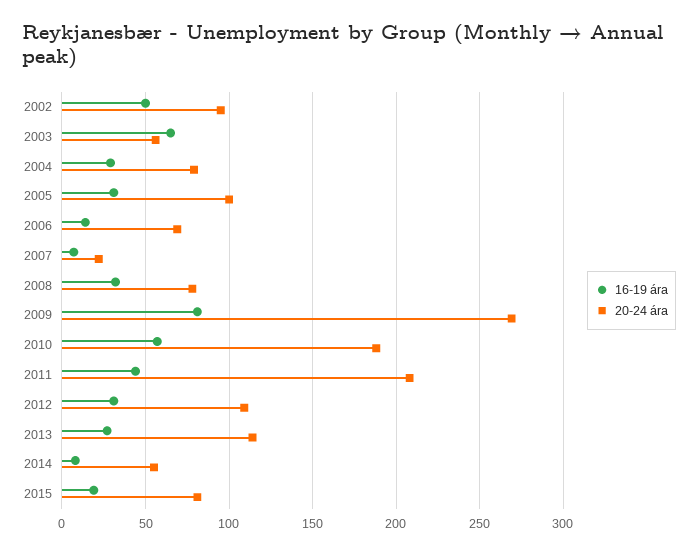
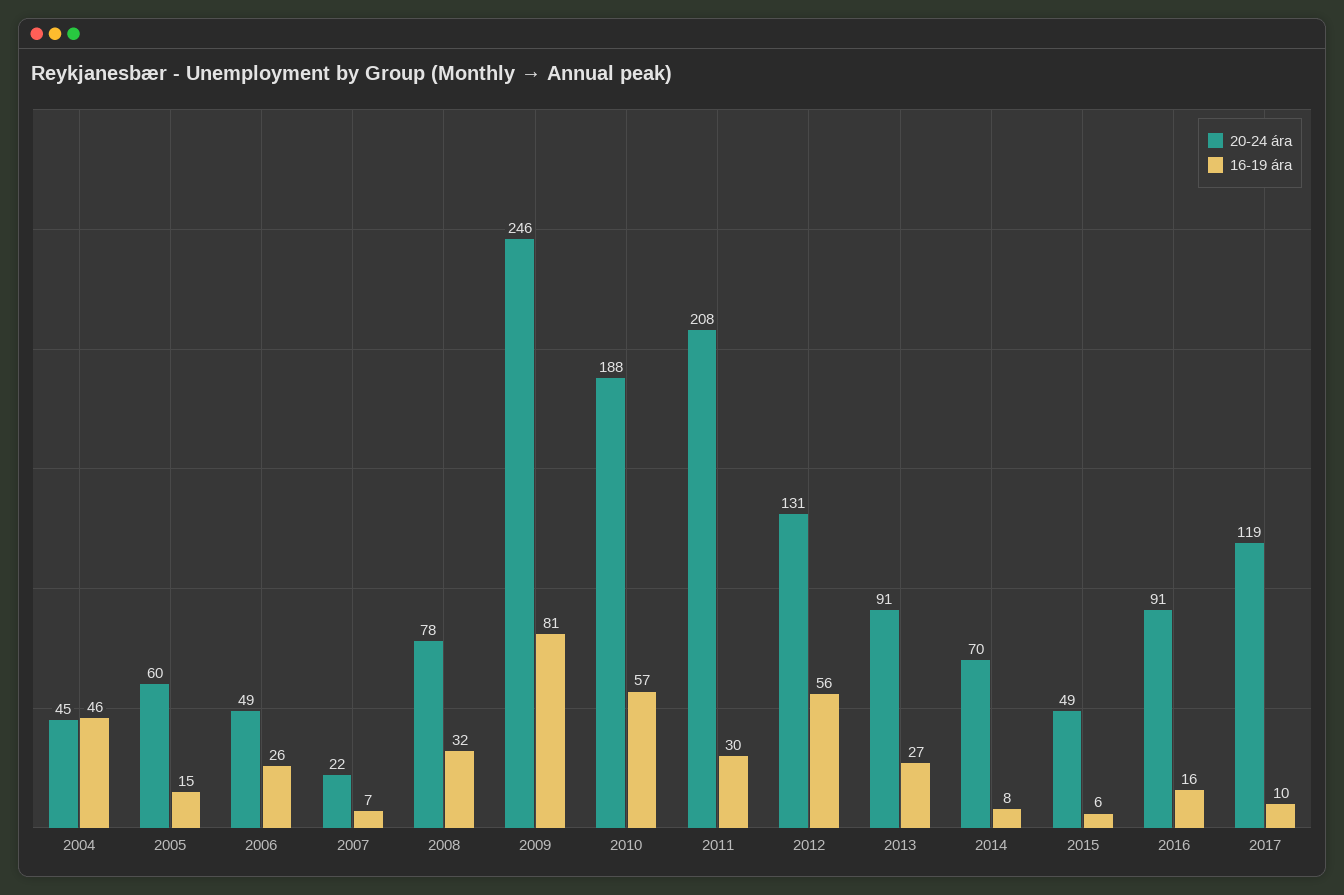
16-19 ára, 2002: 50 -> none
20-24 ára, 2002: 95 -> none
16-19 ára, 2003: 65 -> none
20-24 ára, 2003: 55 -> none
16-19 ára, 2004: 30 -> 46
20-24 ára, 2004: 80 -> 45
16-19 ára, 2005: 30 -> 15
20-24 ára, 2005: 100 -> 60
16-19 ára, 2006: 15 -> 26
20-24 ára, 2006: 70 -> 49
20-24 ára, 2009: 270 -> 246
16-19 ára, 2011: 45 -> 30
16-19 ára, 2012: 30 -> 56
20-24 ára, 2012: 110 -> 131
20-24 ára, 2013: 115 -> 91
20-24 ára, 2014: 55 -> 70
16-19 ára, 2015: 20 -> 6
20-24 ára, 2015: 80 -> 49
20-24 ára, 2016: none -> 91
16-19 ára, 2016: none -> 16
20-24 ára, 2017: none -> 119
16-19 ára, 2017: none -> 10

